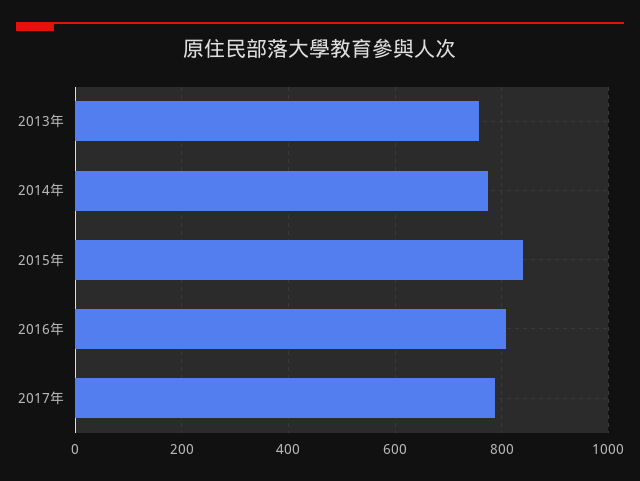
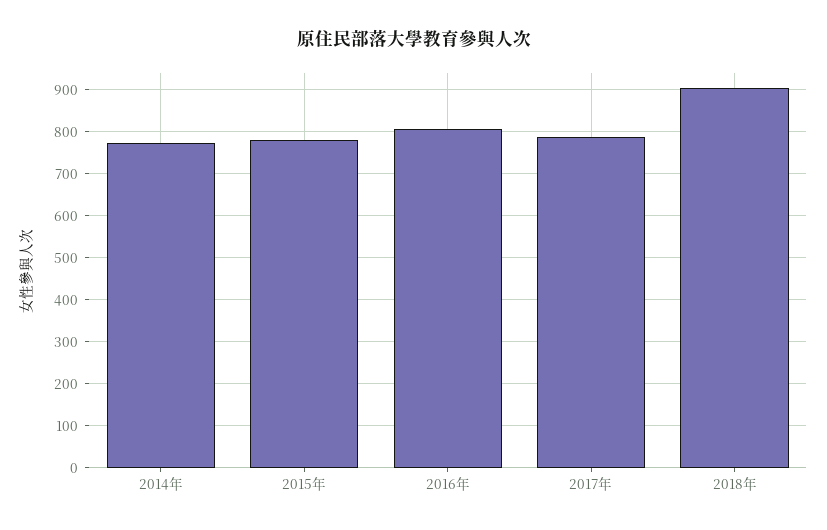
2013年: 760 -> none
2015年: 840 -> 780
2018年: none -> 900

